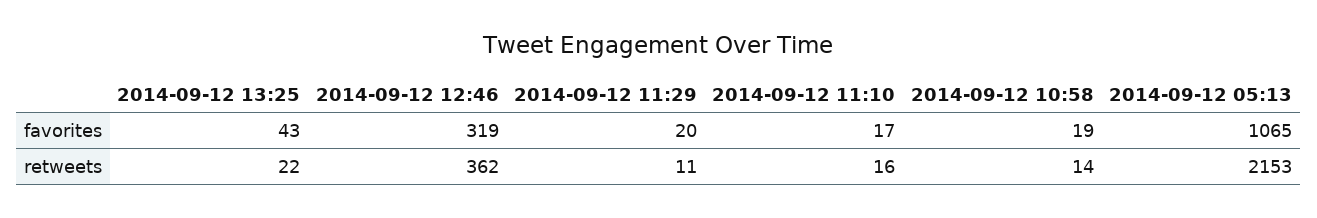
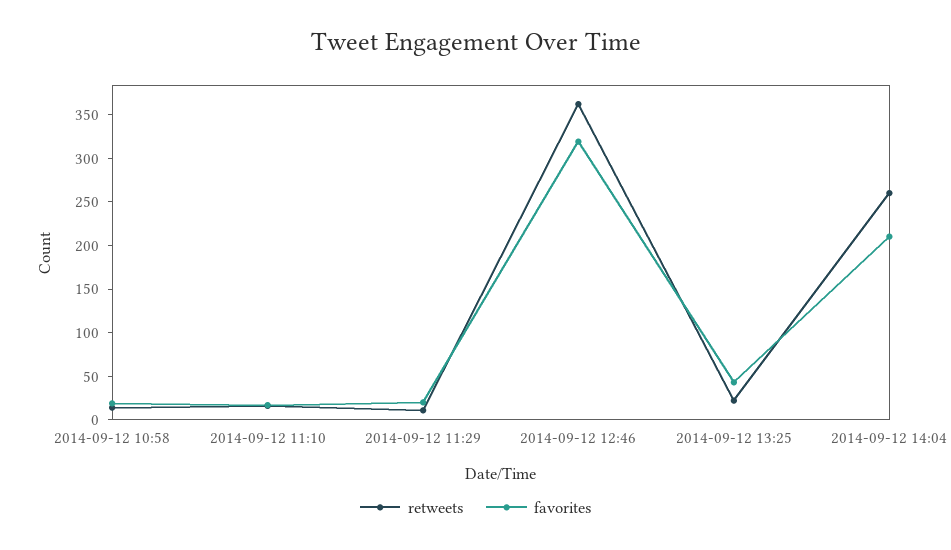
favorites, 2014-09-12 05:13: 1065 -> none
retweets, 2014-09-12 05:13: 2153 -> none
retweets, 2014-09-12 14:04: none -> 260
favorites, 2014-09-12 14:04: none -> 210

